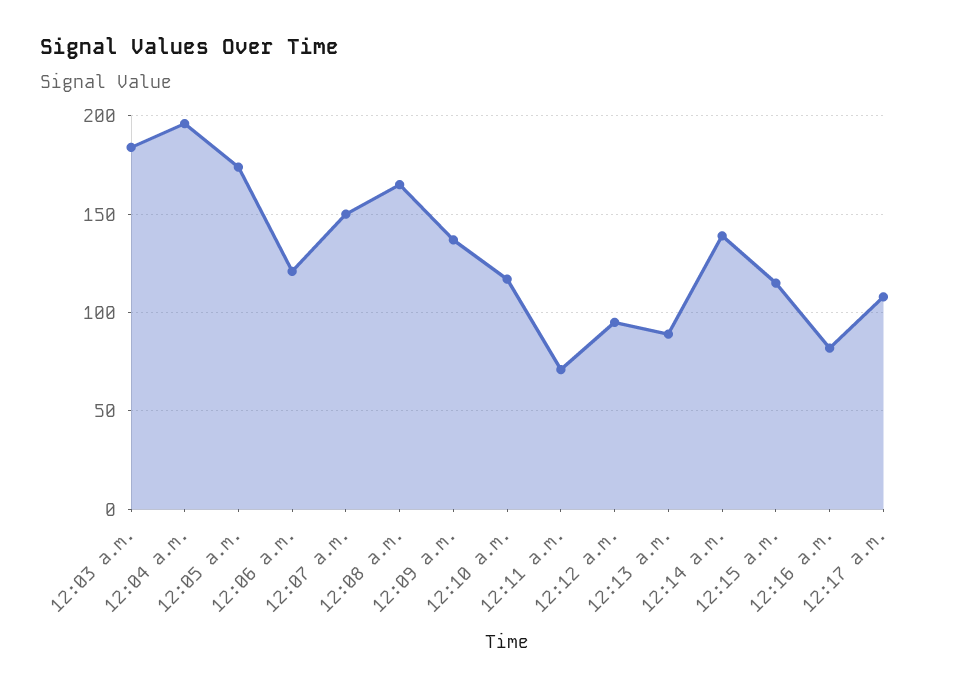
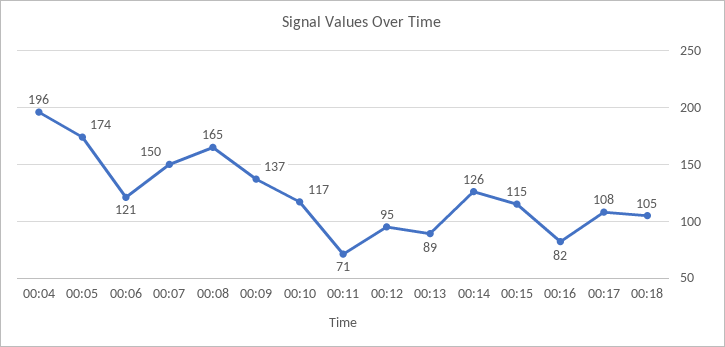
12:03 a.m.: 185 -> none
12:14 a.m.: 140 -> 126
00:18: none -> 105

